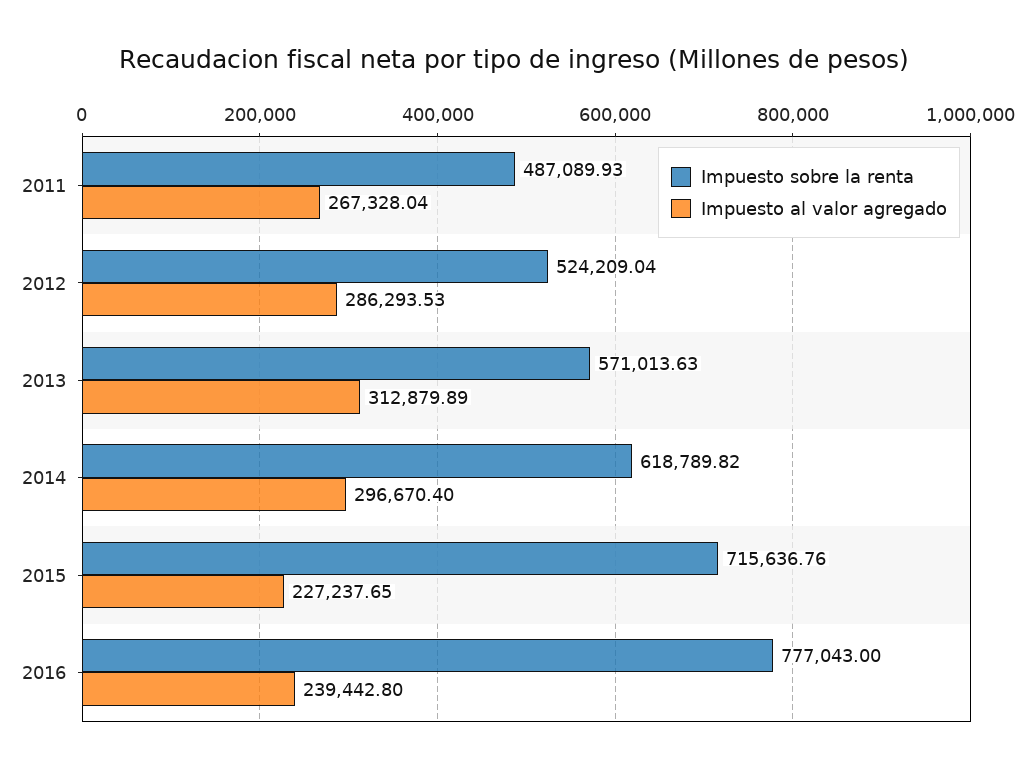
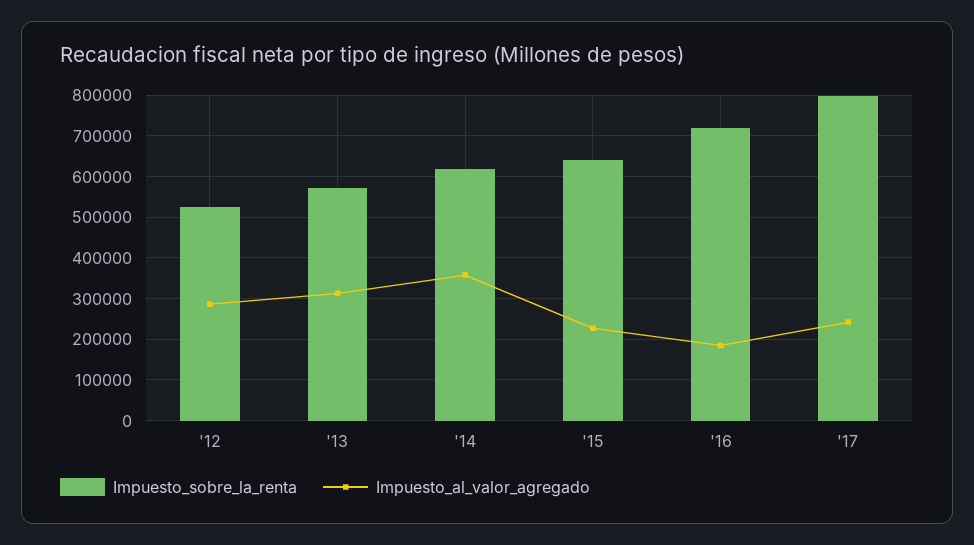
Impuesto sobre la renta, 2011: 487089.93 -> none
Impuesto al valor agregado, 2011: 267328.04 -> none
Impuesto al valor agregado, 2014: 296670.4 -> 360000
Impuesto sobre la renta, 2015: 715636.76 -> 640000
Impuesto sobre la renta, 2016: 777043 -> 720000
Impuesto al valor agregado, 2016: 239442.8 -> 180000
Impuesto sobre la renta, '17: none -> 800000
Impuesto al valor agregado, '17: none -> 240000

